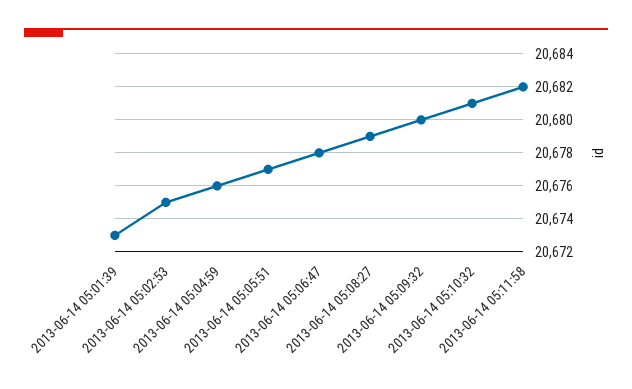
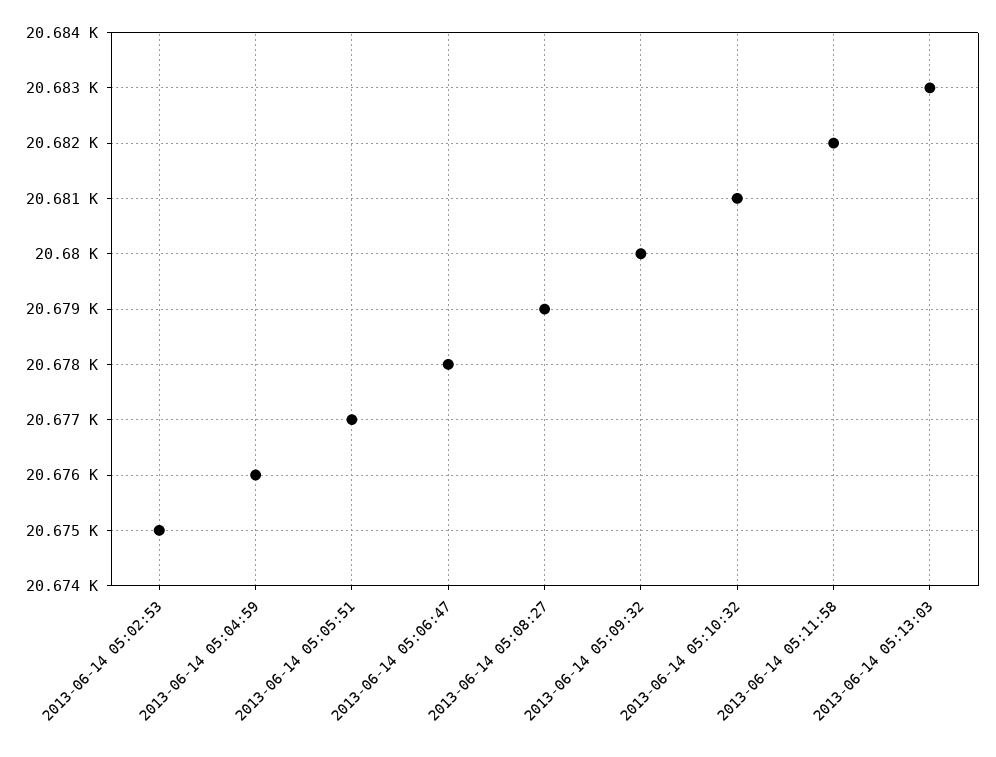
2013-06-14 05:01:39: 20673 -> none
2013-06-14 05:13:03: none -> 20683

